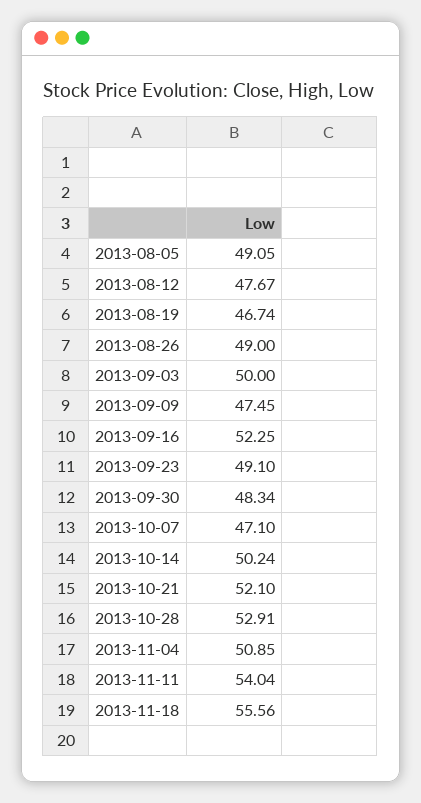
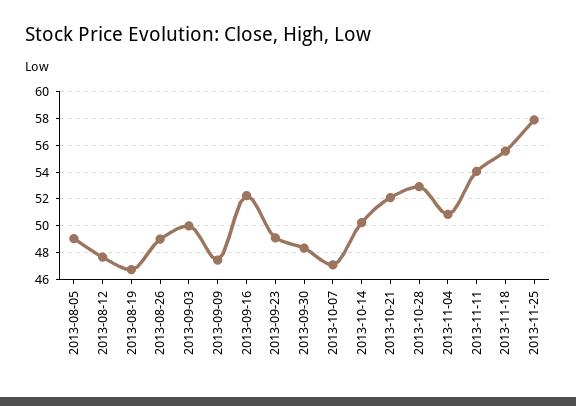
2013-11-25: none -> 58

